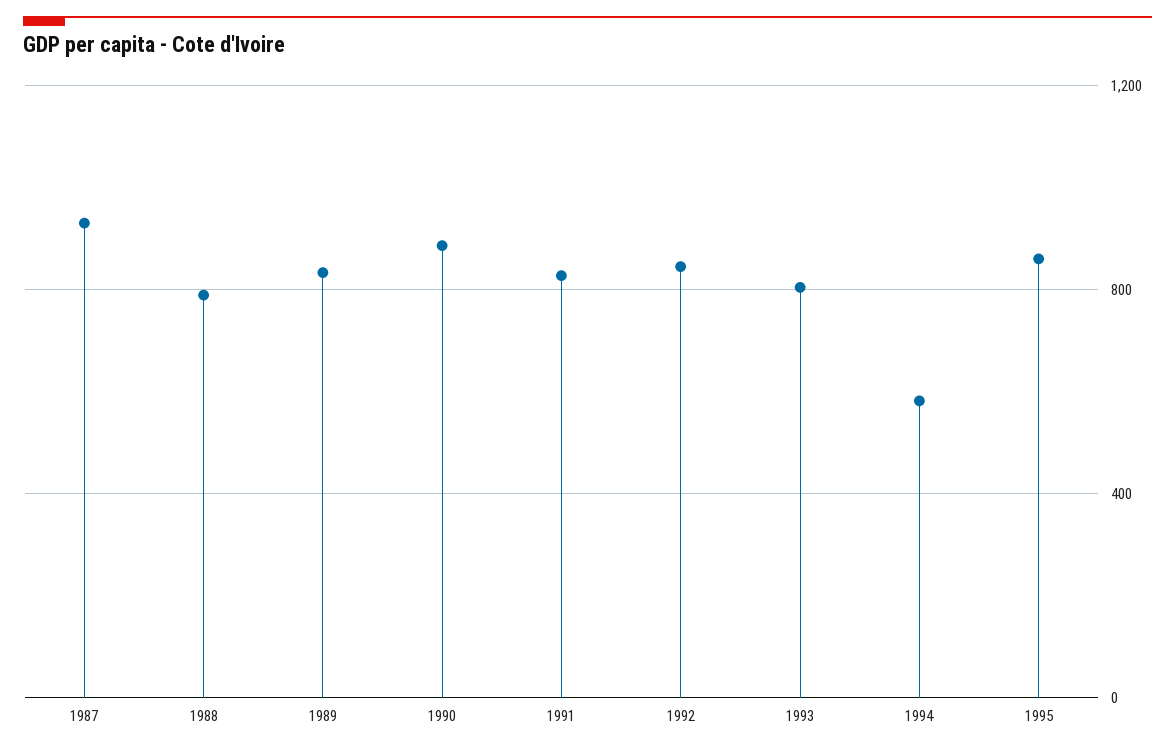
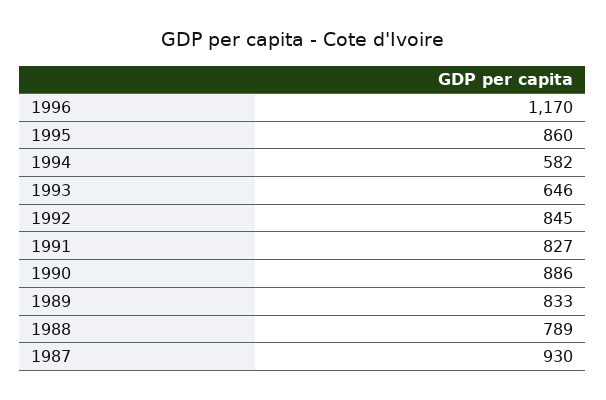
1993: 800 -> 646
1996: none -> 1170

